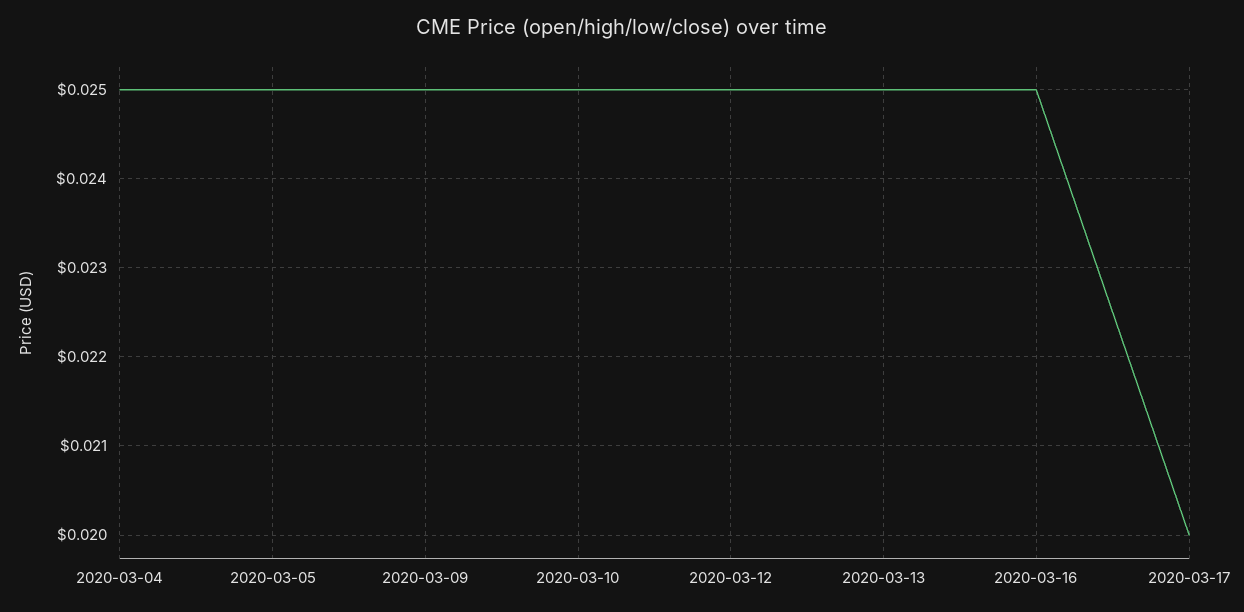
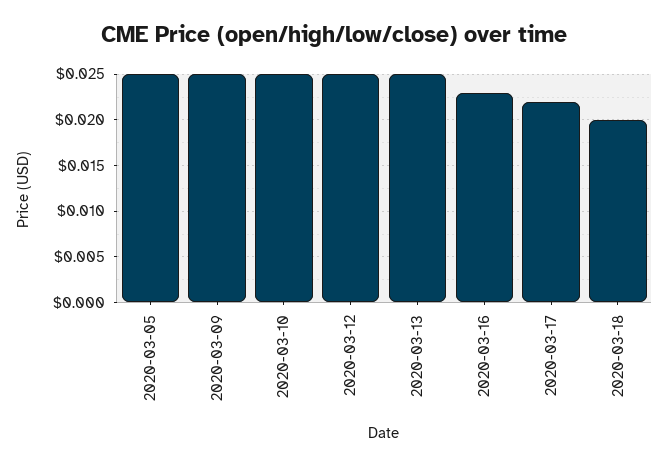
2020-03-04: 0.025 -> none
2020-03-16: 0.025 -> 0.023
2020-03-17: 0.02 -> 0.022
2020-03-18: none -> 0.02

